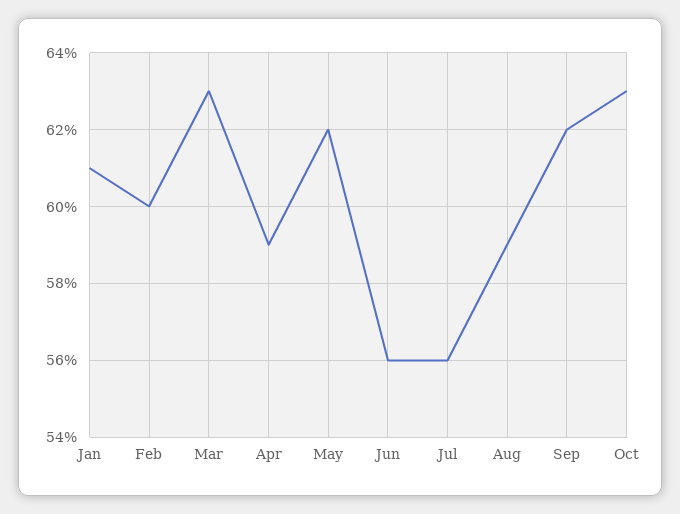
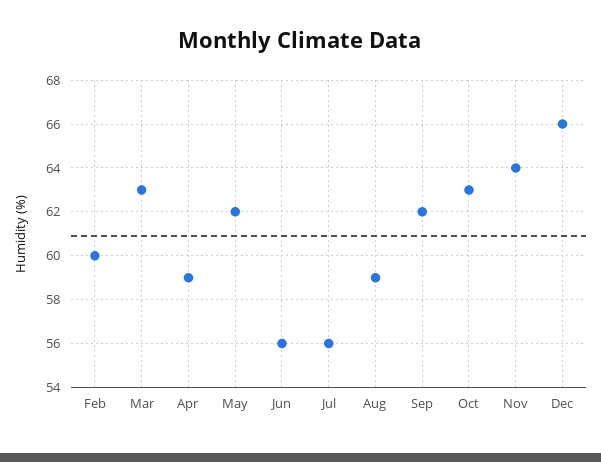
Jan: 61 -> none
Nov: none -> 64
Dec: none -> 66

